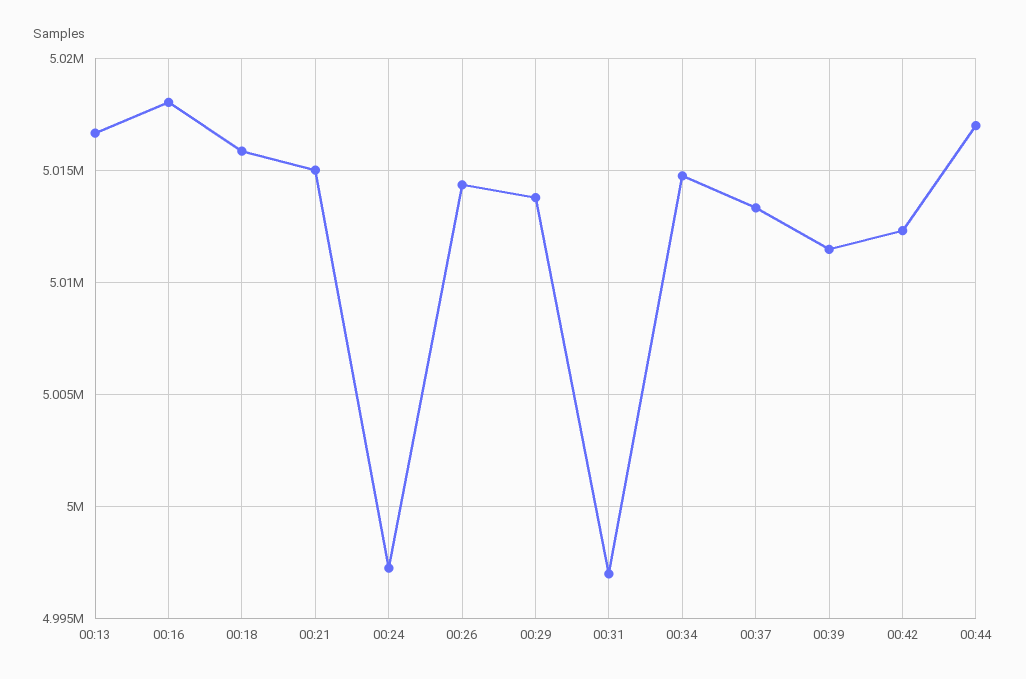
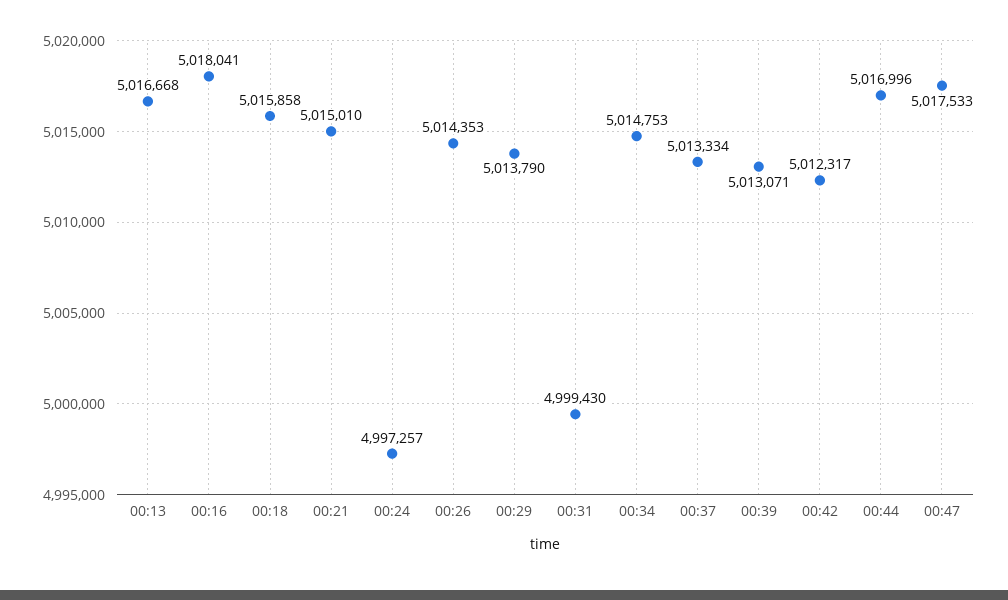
00:31: 4997000 -> 4999430
00:39: 5011500 -> 5013071
00:47: none -> 5017533

